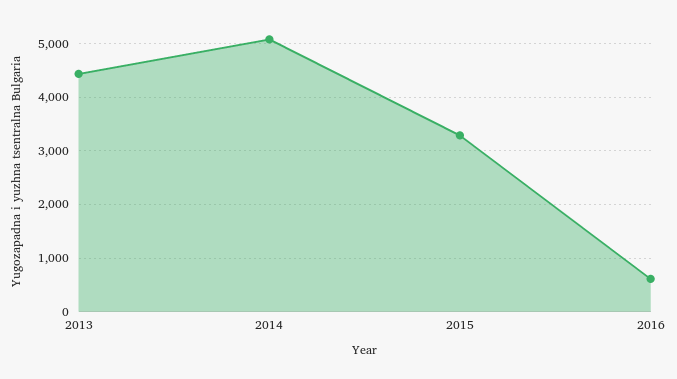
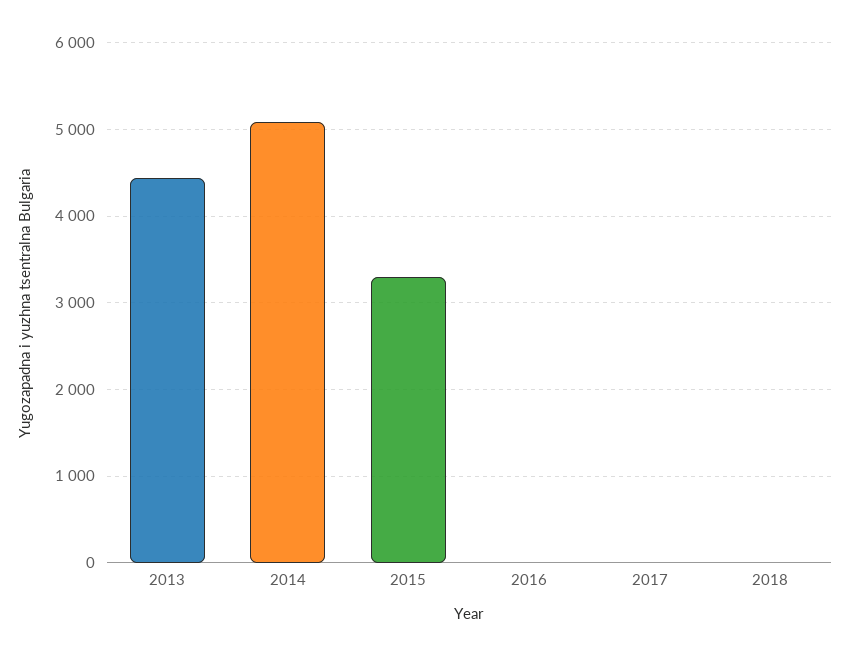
2016: 600 -> 0
2017: none -> 0
2018: none -> 0

